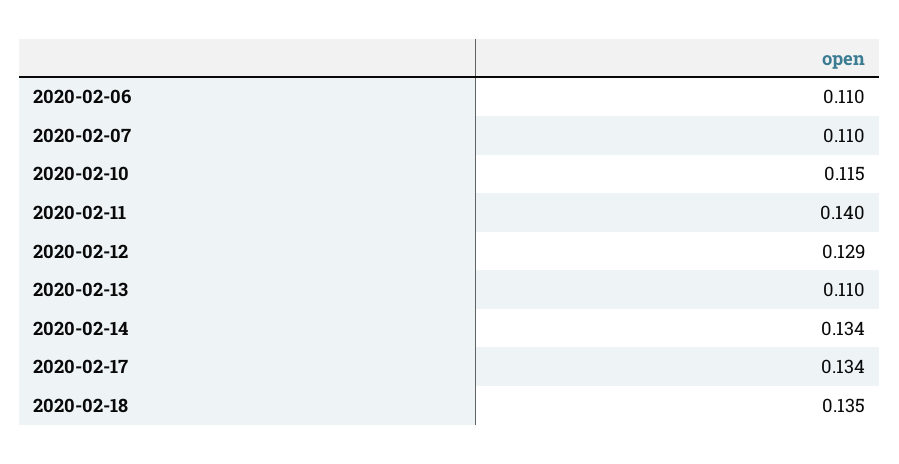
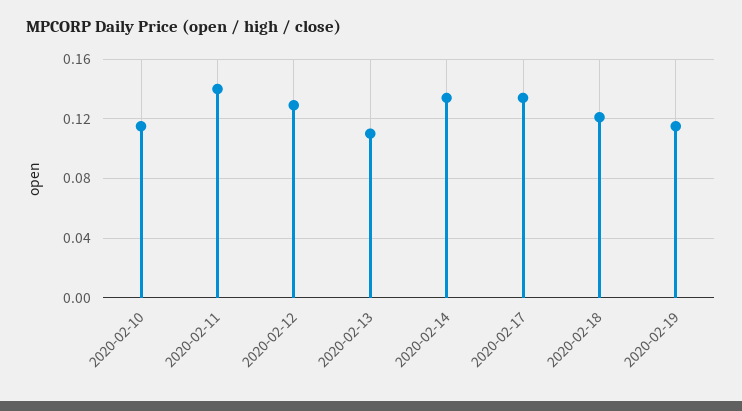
2020-02-06: 0.11 -> none
2020-02-07: 0.11 -> none
2020-02-18: 0.135 -> 0.12
2020-02-19: none -> 0.115

